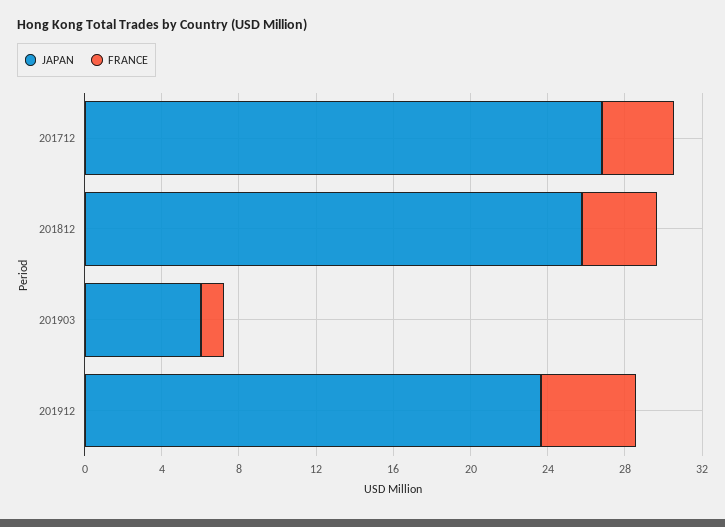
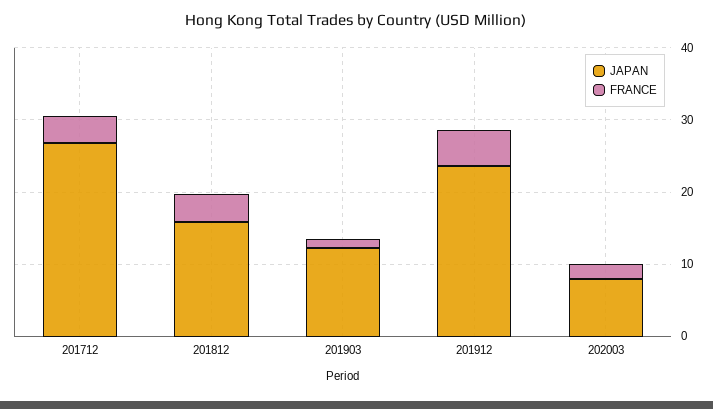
JAPAN, 201812: 26 -> 16
JAPAN, 201903: 6 -> 12
JAPAN, 202003: none -> 8
FRANCE, 202003: none -> 2

